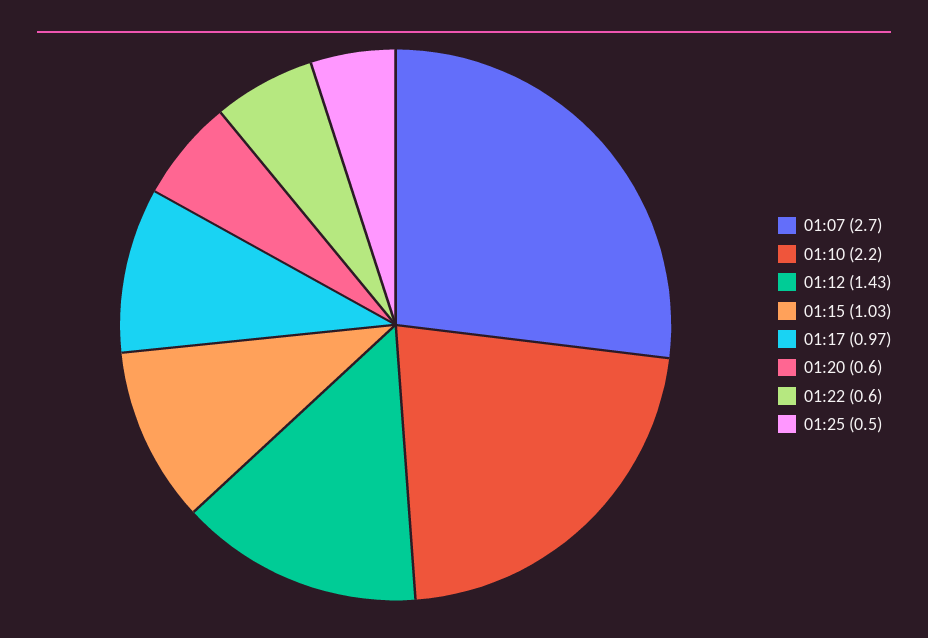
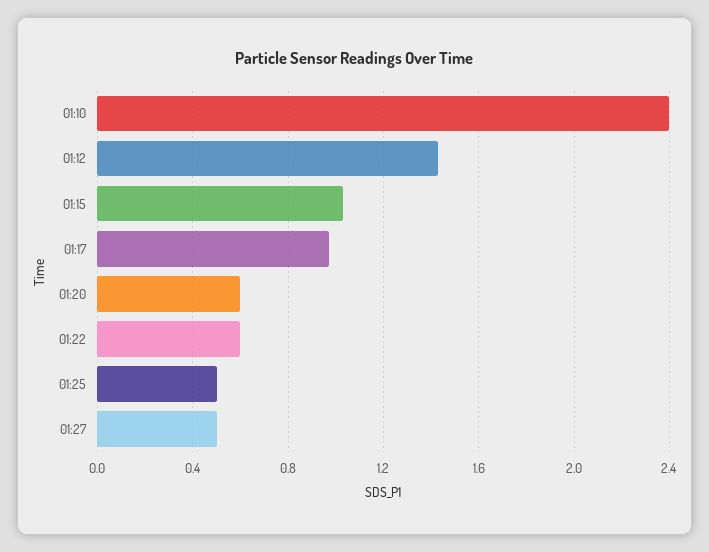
01:07: 2.7 -> none
01:10: 2.2 -> 2.4
01:27: none -> 0.5

